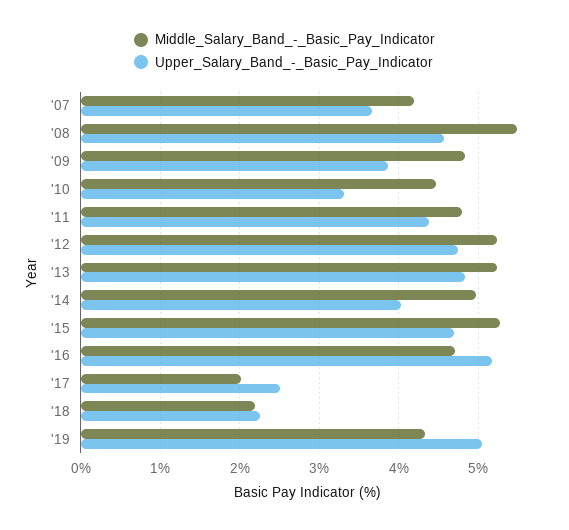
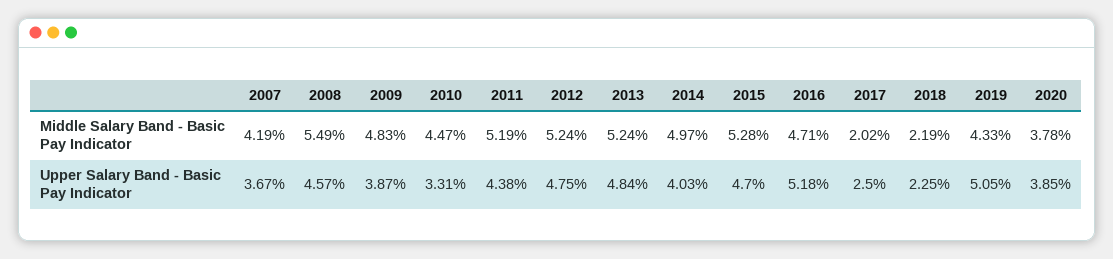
Middle_Salary_Band_-_Basic_Pay_Indicator, '11: 4.8 -> 5.19
Middle_Salary_Band_-_Basic_Pay_Indicator, 2020: none -> 3.78
Upper_Salary_Band_-_Basic_Pay_Indicator, 2020: none -> 3.85

